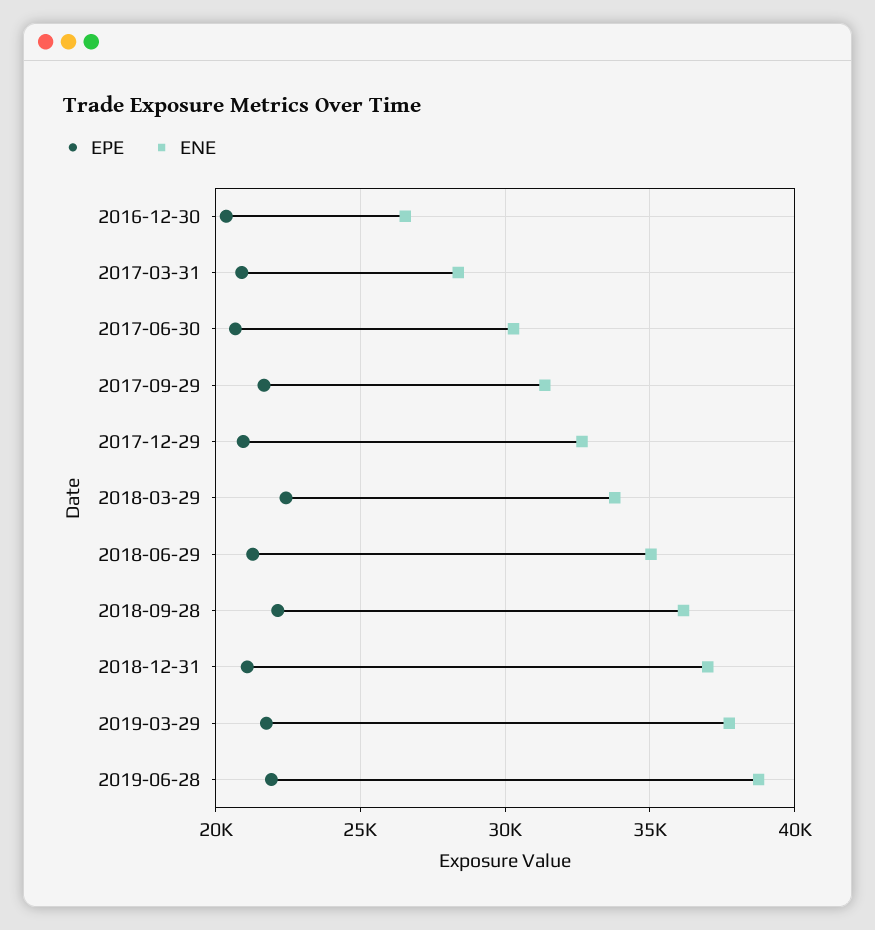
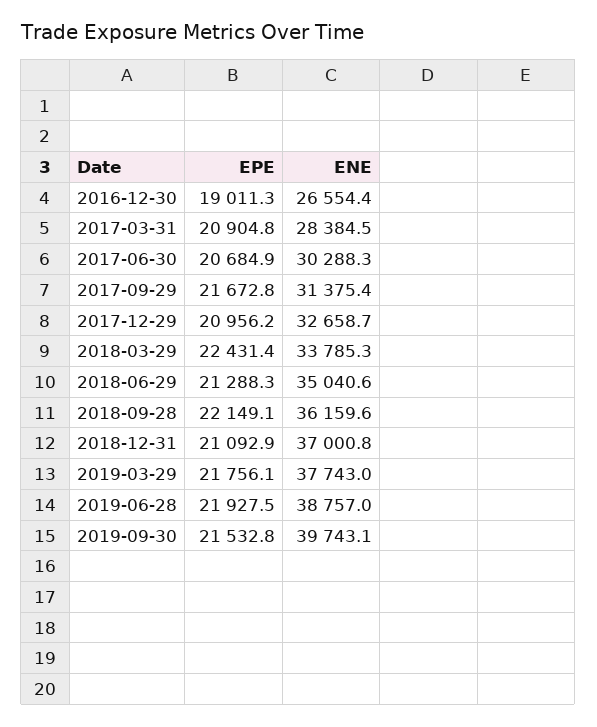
EPE, 2016-12-30: 20500 -> 19011.3
EPE, 2019-09-30: none -> 21532.8
ENE, 2019-09-30: none -> 39743.1

